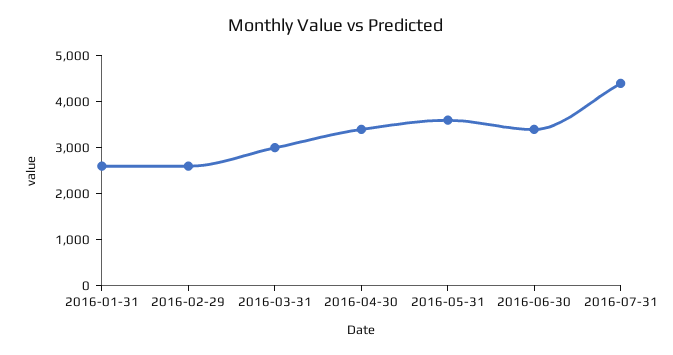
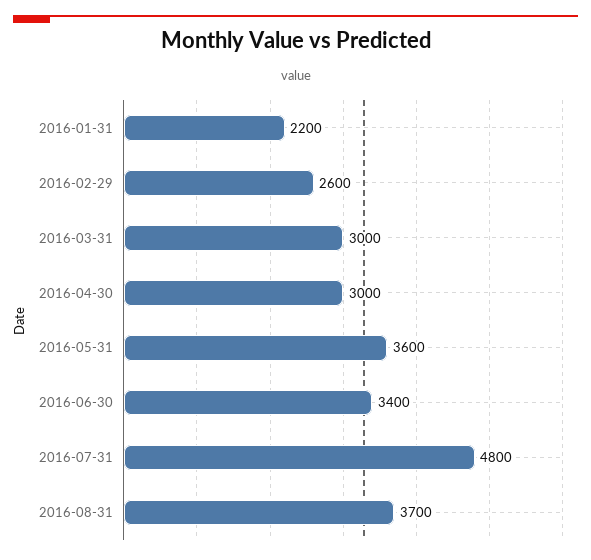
2016-01-31: 2600 -> 2200
2016-04-30: 3400 -> 3000
2016-07-31: 4400 -> 4800
2016-08-31: none -> 3700

